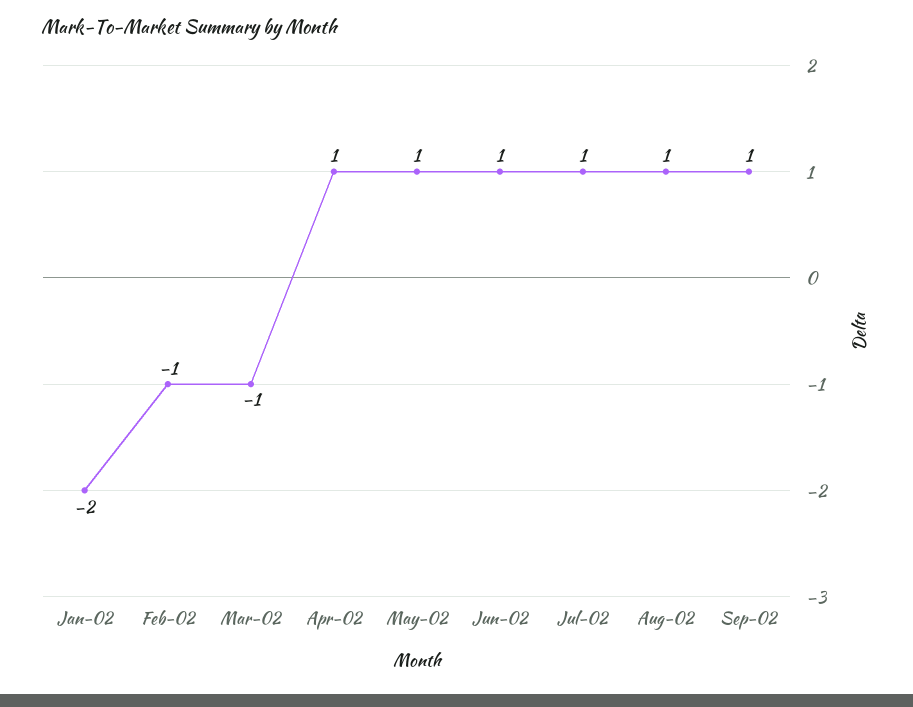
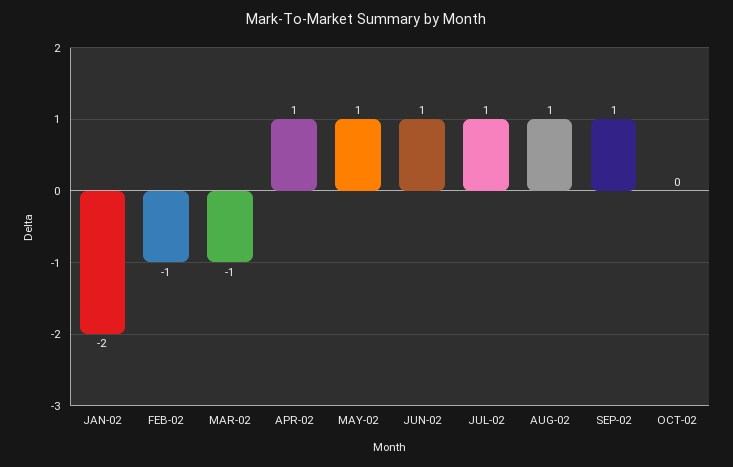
OCT-02: none -> 0

